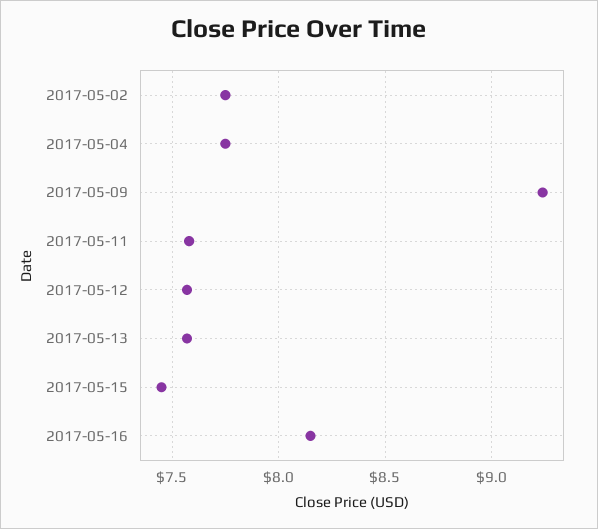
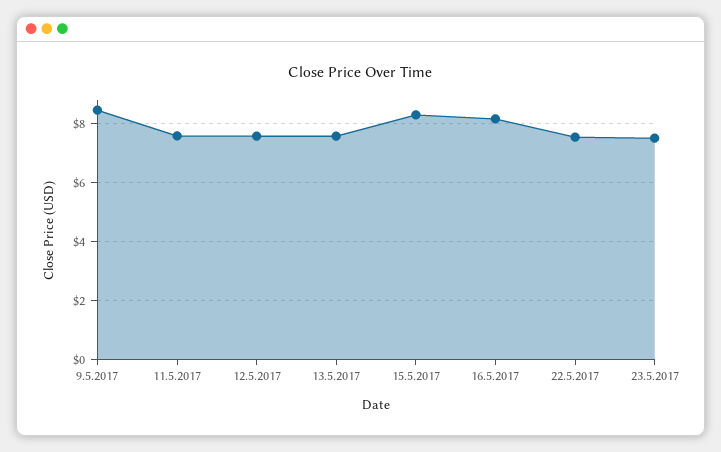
2017-05-02: 7.75 -> none
2017-05-04: 7.75 -> none
2017-05-09: 9.25 -> 8.5
2017-05-15: 7.45 -> 8.25
22.5.2017: none -> 7.5
23.5.2017: none -> 7.5

